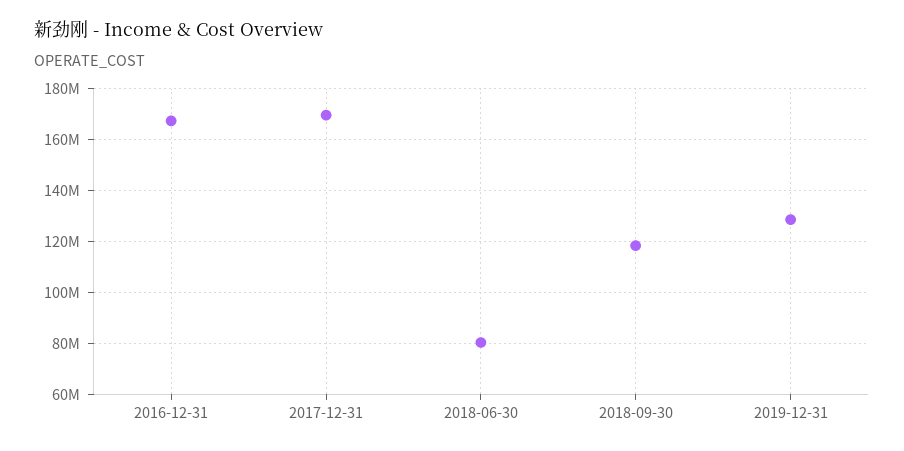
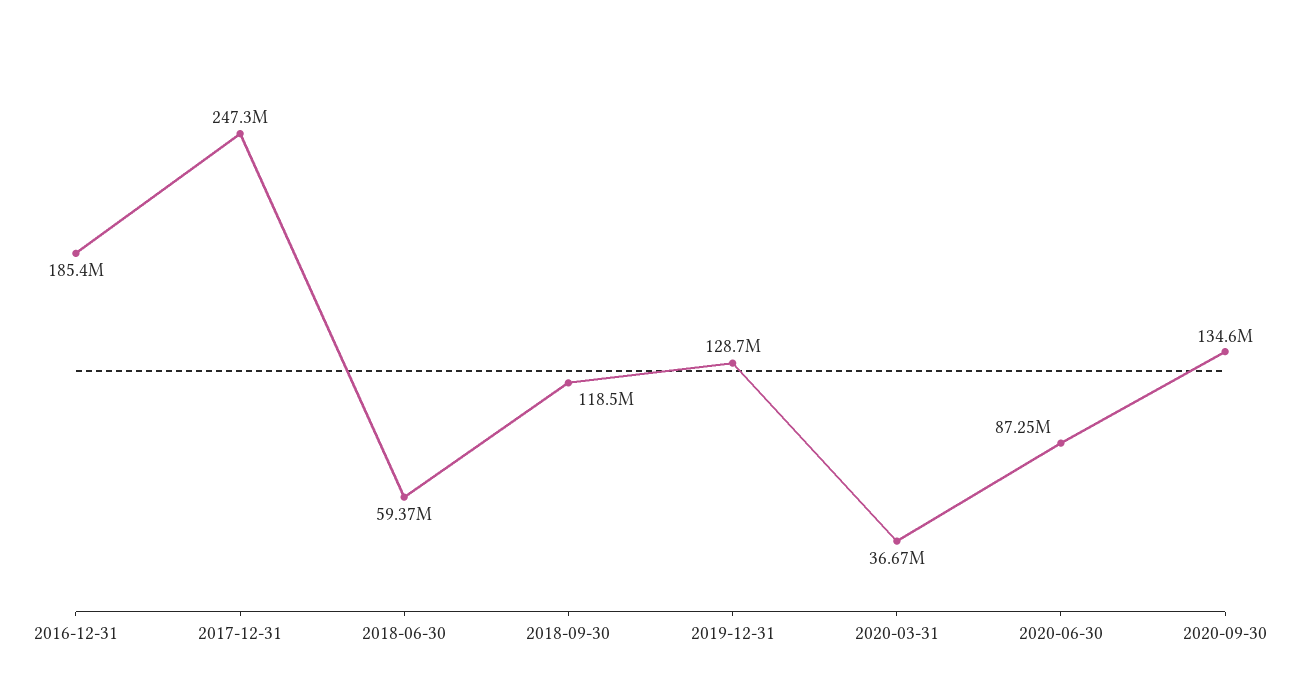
2016-12-31: 167500000 -> 185400000
2017-12-31: 170000000 -> 247300000
2018-06-30: 80000000 -> 59370000
2020-03-31: none -> 36670000
2020-06-30: none -> 87250000
2020-09-30: none -> 134600000

